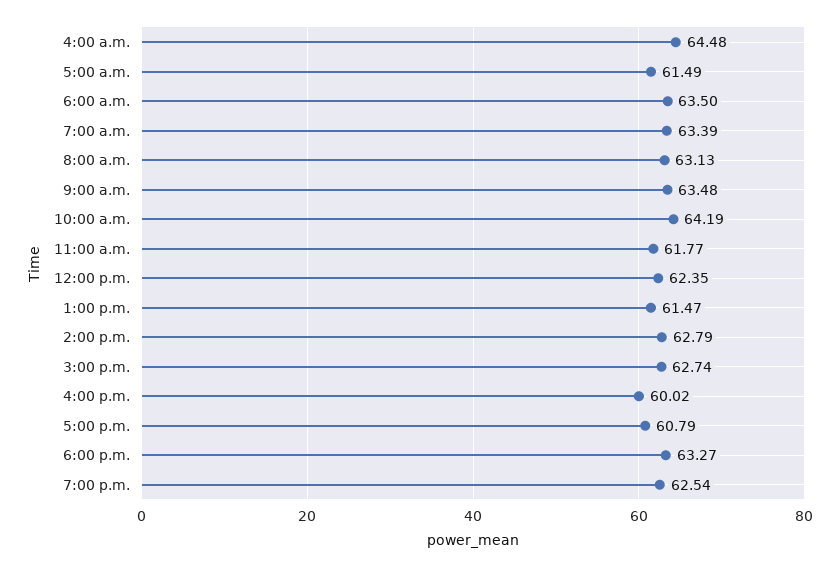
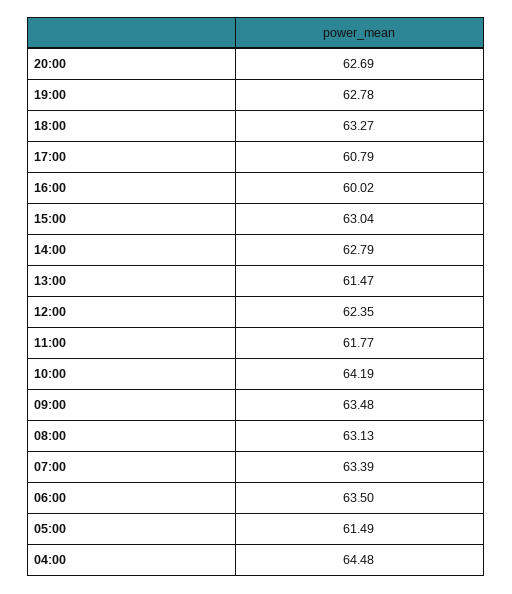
3:00 p.m.: 62.74 -> 63.04
7:00 p.m.: 62.54 -> 62.78
20:00: none -> 62.69

